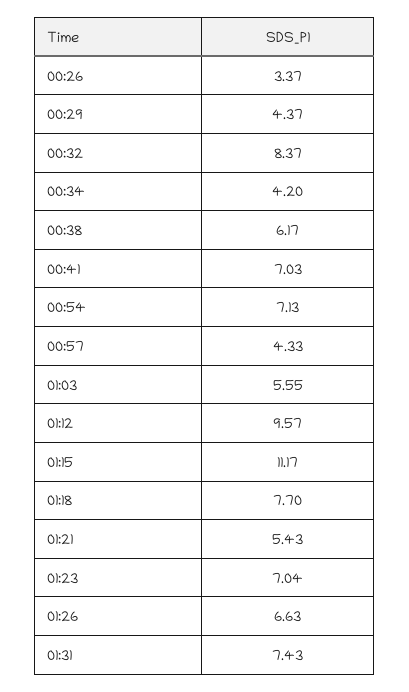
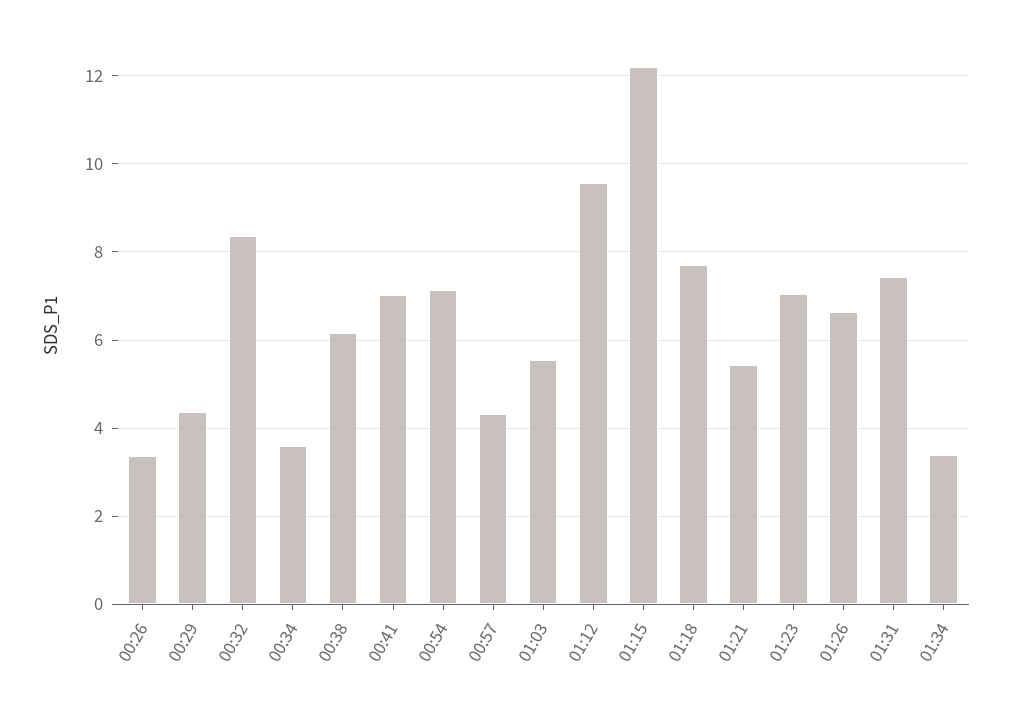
00:34: 4.2 -> 3.6
01:15: 11.17 -> 12.2
01:34: none -> 3.4

